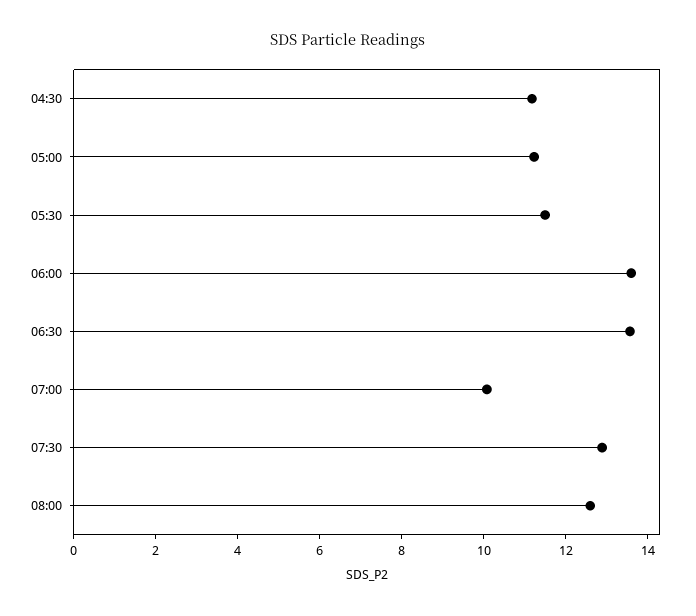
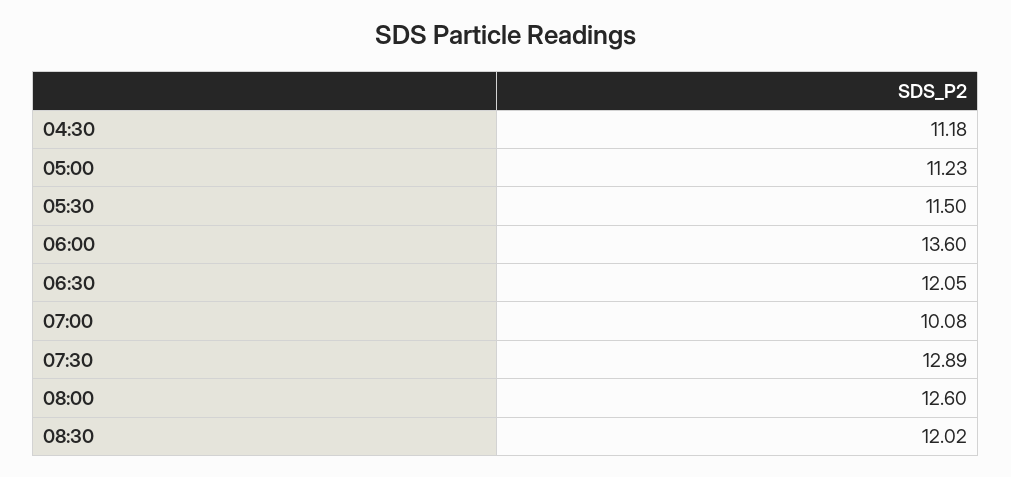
06:30: 13.5 -> 12.05
08:30: none -> 12.02

